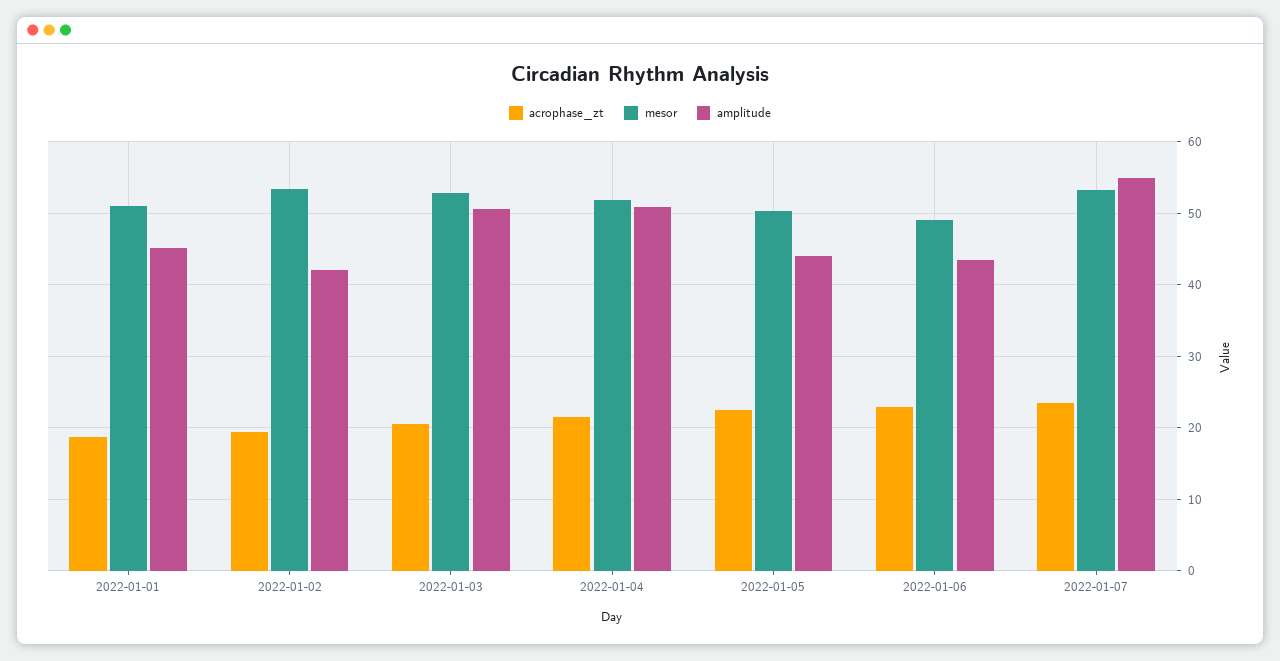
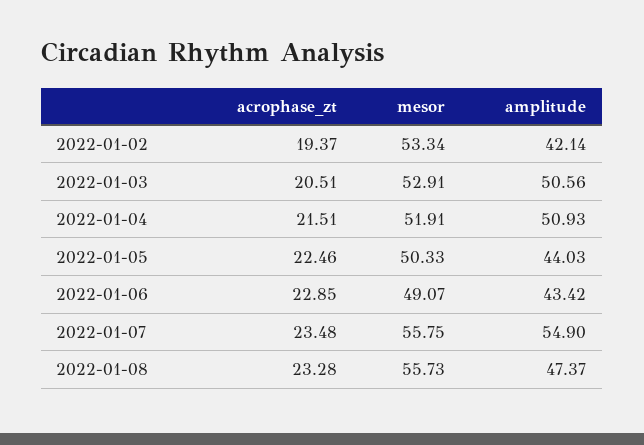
acrophase_zt, 2022-01-01: 19 -> none
mesor, 2022-01-01: 51 -> none
amplitude, 2022-01-01: 45 -> none
mesor, 2022-01-07: 53 -> 55.75
acrophase_zt, 2022-01-08: none -> 23.28
mesor, 2022-01-08: none -> 55.73
amplitude, 2022-01-08: none -> 47.37

